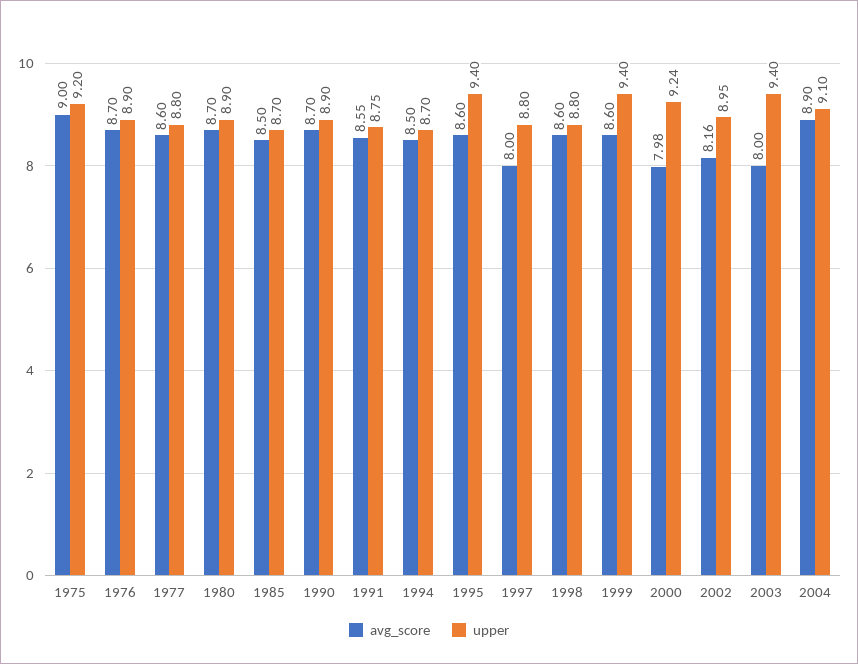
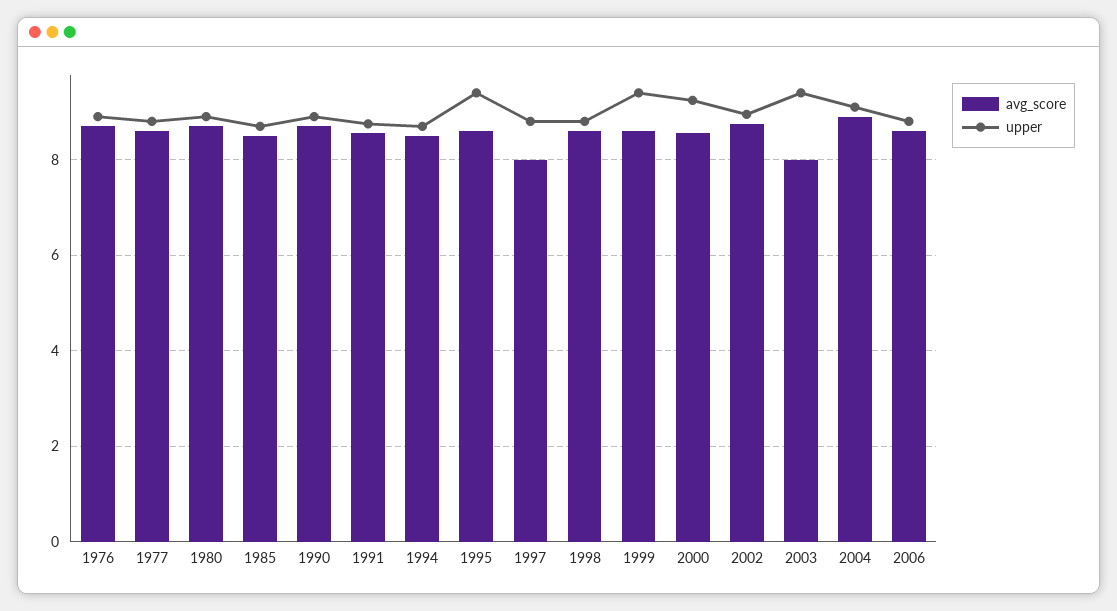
avg_score, 1975: 9 -> none
upper, 1975: 9.2 -> none
avg_score, 2000: 7.98 -> 8.6
avg_score, 2002: 8.16 -> 8.8
avg_score, 2006: none -> 8.6
upper, 2006: none -> 8.8

